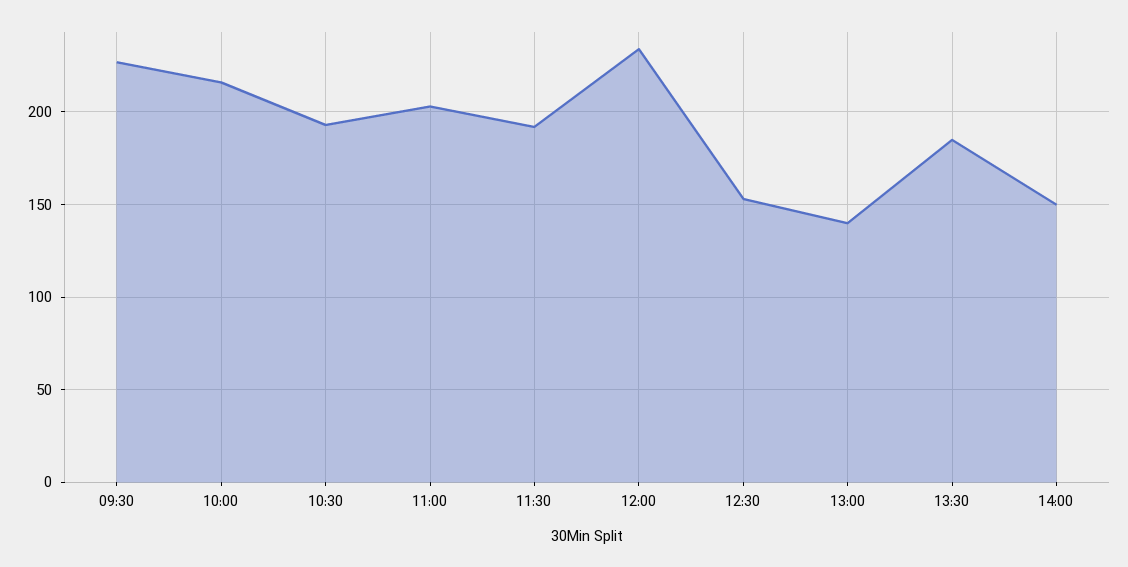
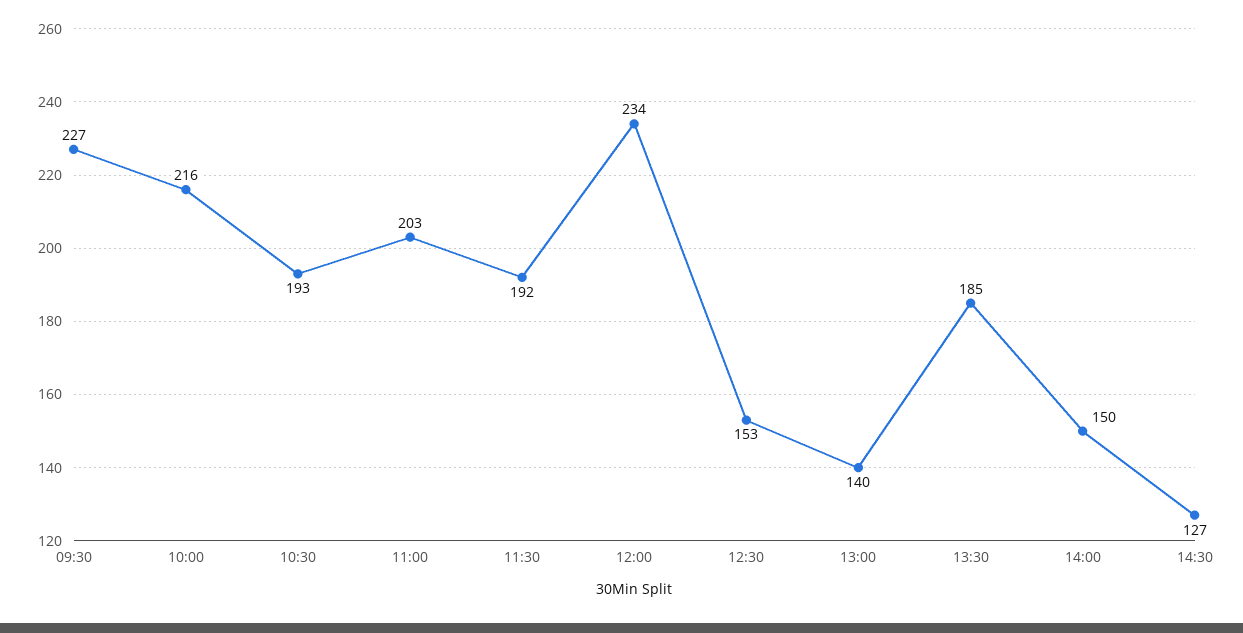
14:30: none -> 127

